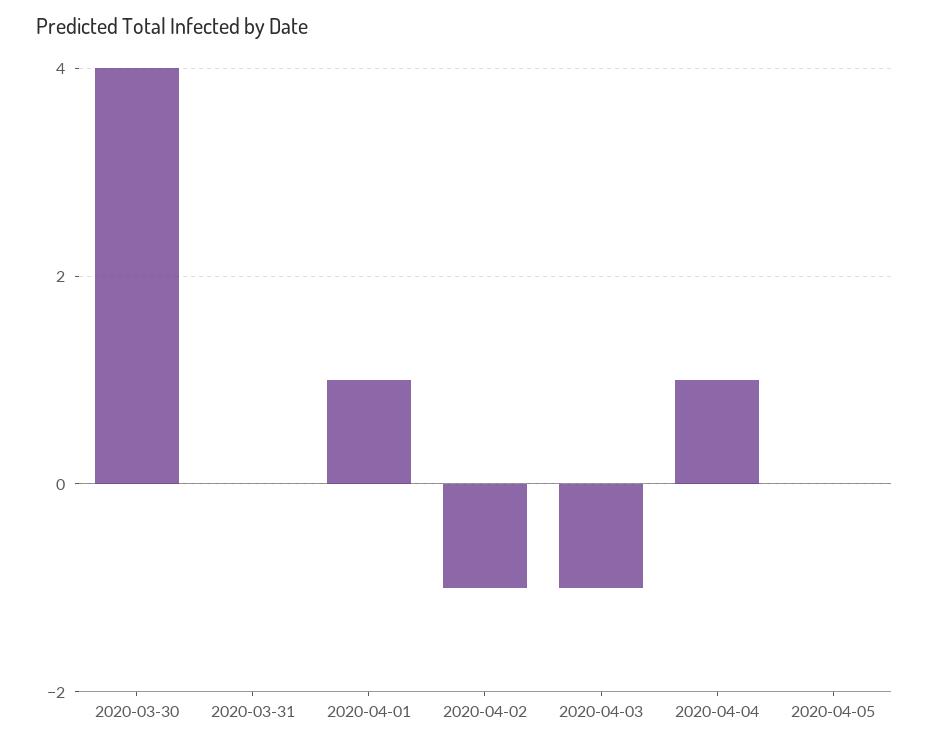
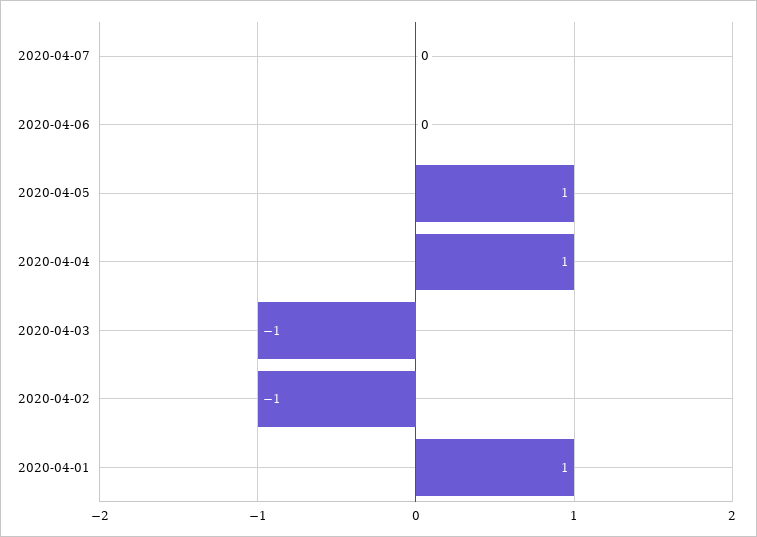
2020-03-30: 4 -> none
2020-03-31: 0 -> none
2020-04-05: 0 -> 1
2020-04-07: none -> 0
2020-04-06: none -> 0

